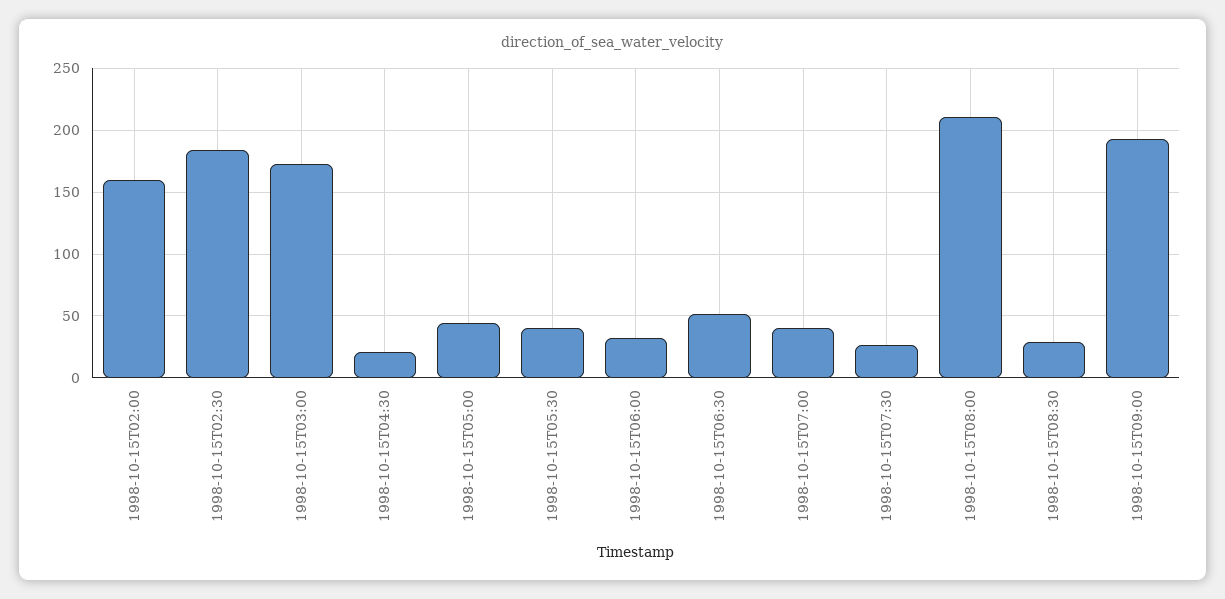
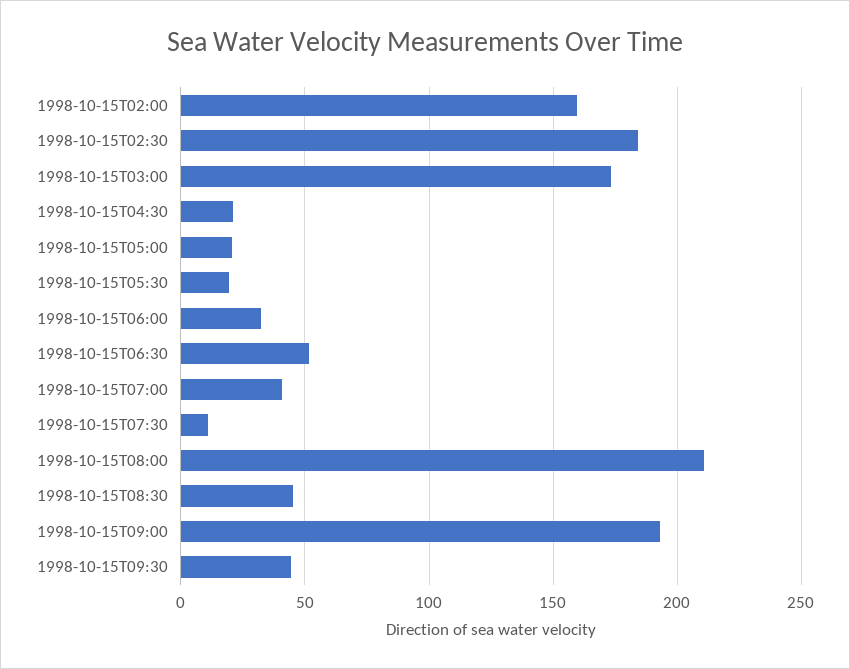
1998-10-15T05:00: 45 -> 20
1998-10-15T05:30: 40 -> 20
1998-10-15T07:30: 25 -> 10
1998-10-15T08:30: 30 -> 45
1998-10-15T09:30: none -> 45

